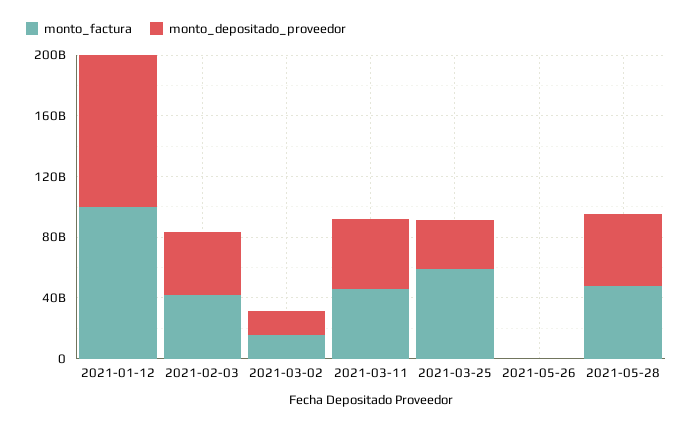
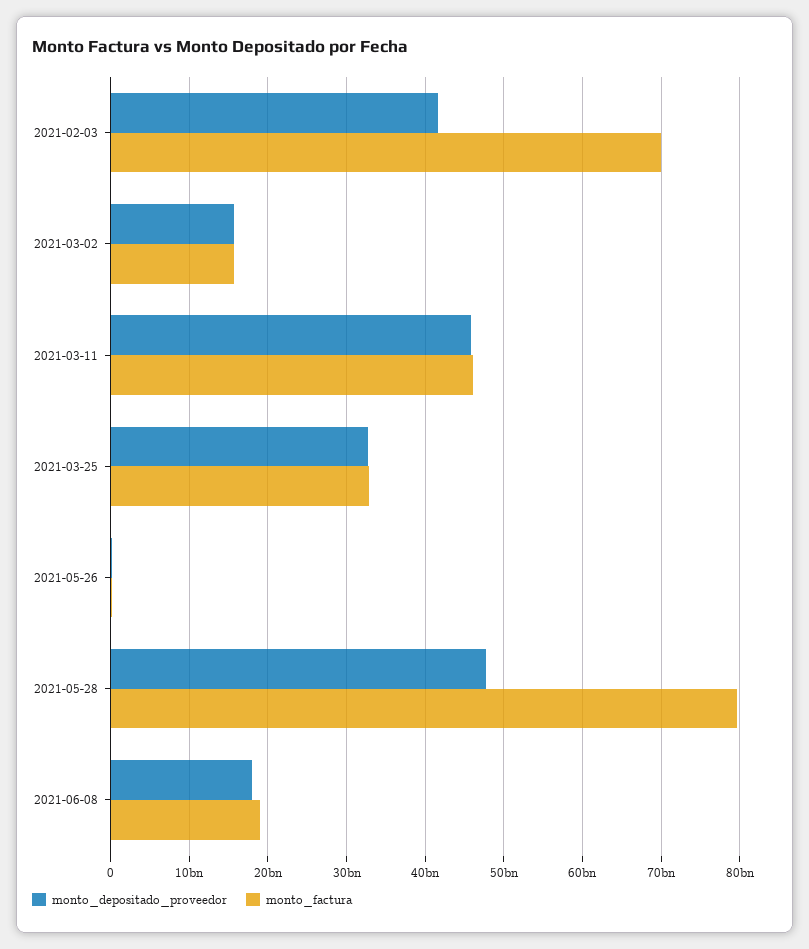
monto_factura, 2021-01-12: 100000000000 -> none
monto_depositado_proveedor, 2021-01-12: 100000000000 -> none
monto_factura, 2021-02-03: 40000000000 -> 70000000000
monto_factura, 2021-03-25: 60000000000 -> 33000000000
monto_factura, 2021-05-28: 50000000000 -> 80000000000
monto_depositado_proveedor, 2021-06-08: none -> 18000000000
monto_factura, 2021-06-08: none -> 19000000000

